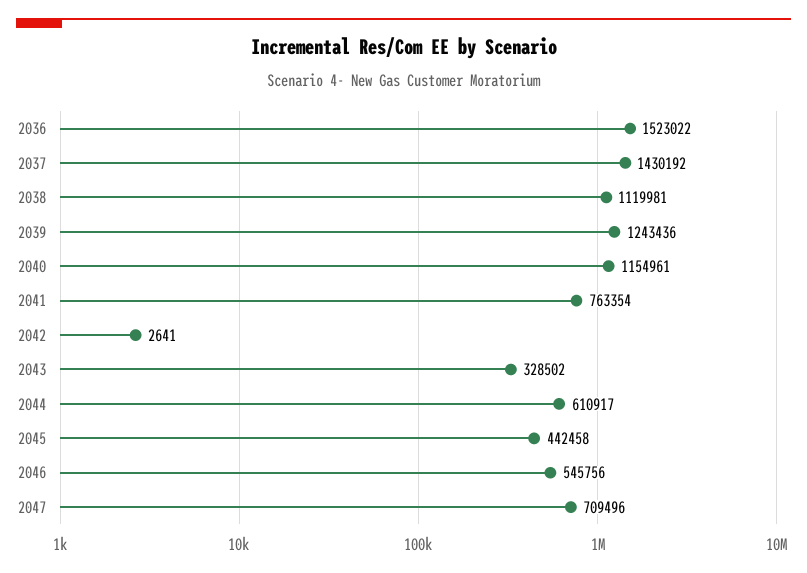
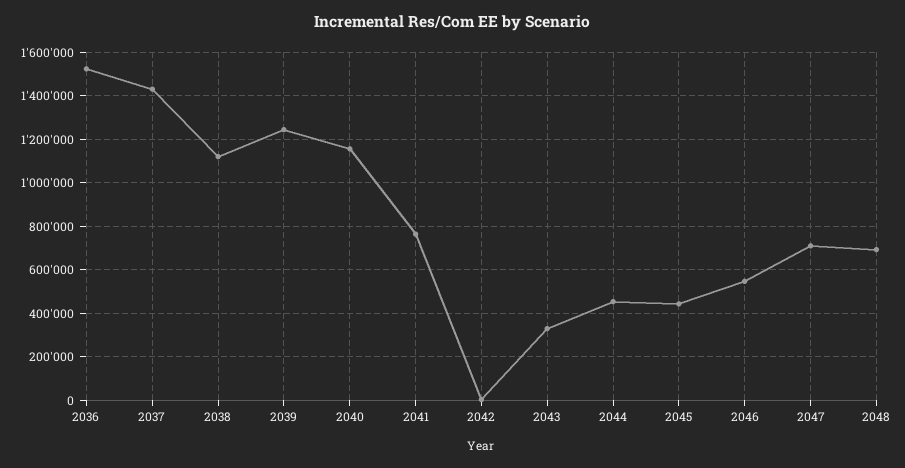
2044: 610917 -> 450000
2048: none -> 700000

